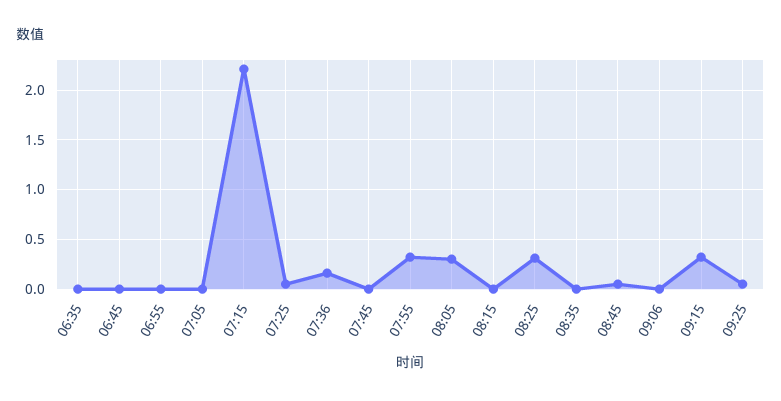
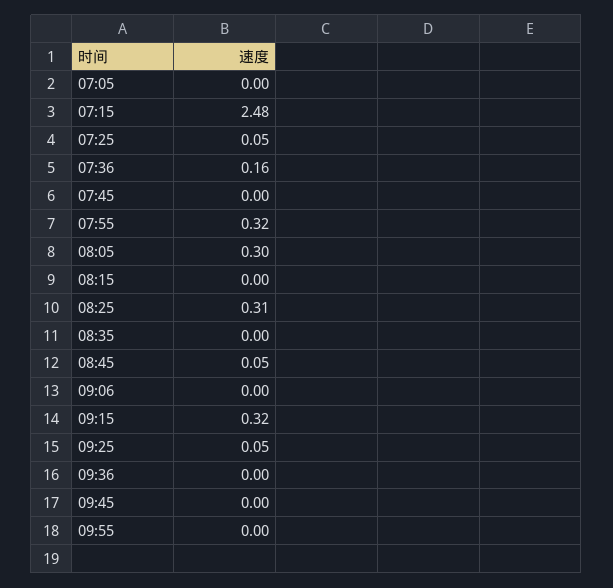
06:35: 0 -> none
06:45: 0 -> none
06:55: 0 -> none
07:15: 2.2 -> 2.48
09:36: none -> 0
09:45: none -> 0
09:55: none -> 0

